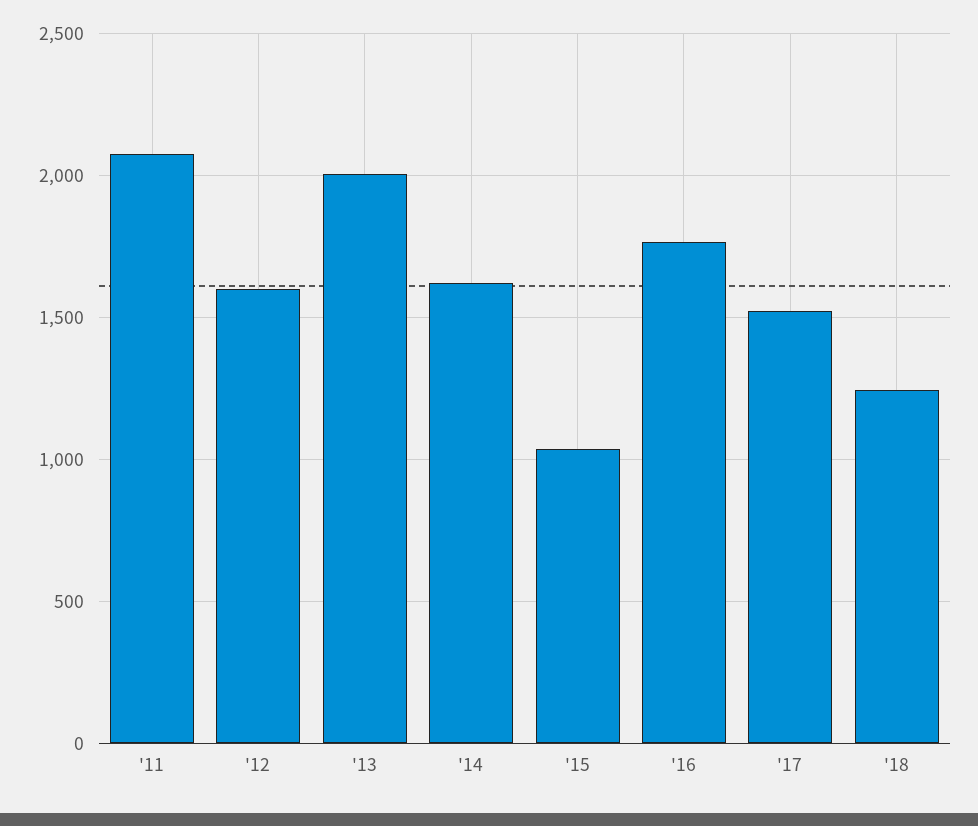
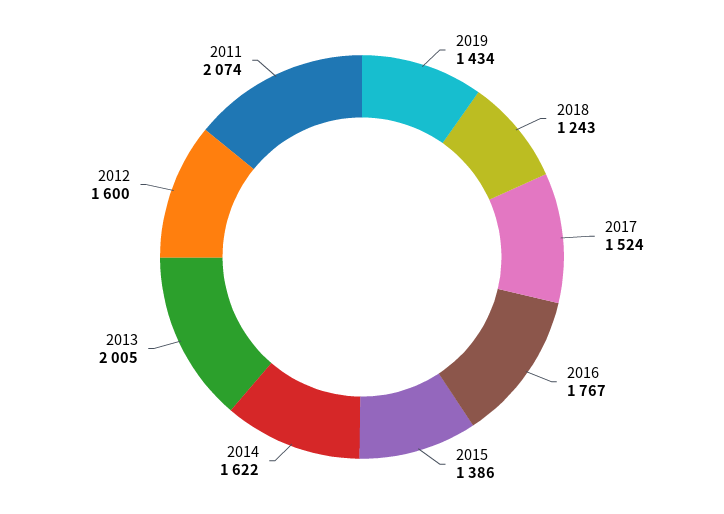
'15: 1050 -> 1386
2019: none -> 1434

